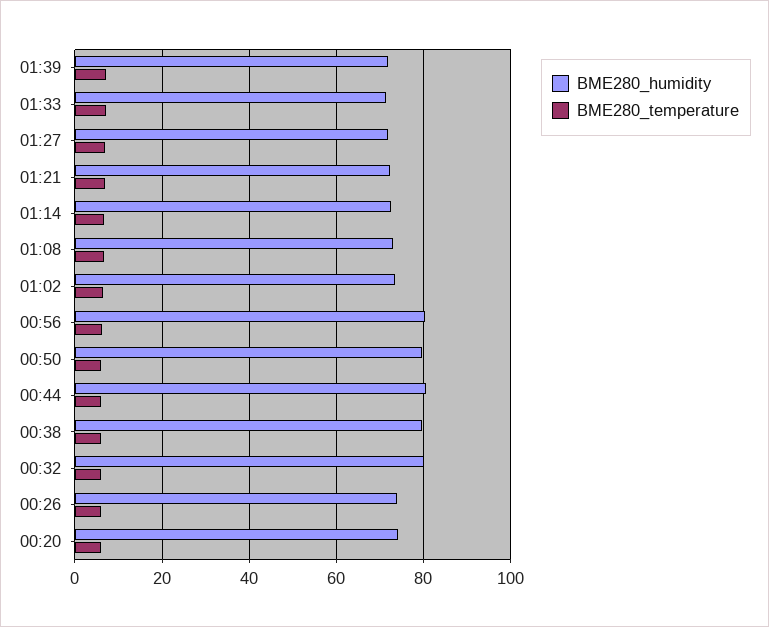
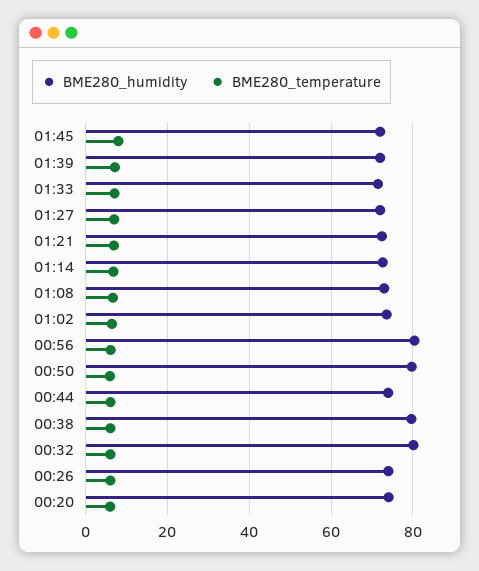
BME280_humidity, 00:44: 80 -> 74
BME280_humidity, 01:45: none -> 72
BME280_temperature, 01:45: none -> 8

